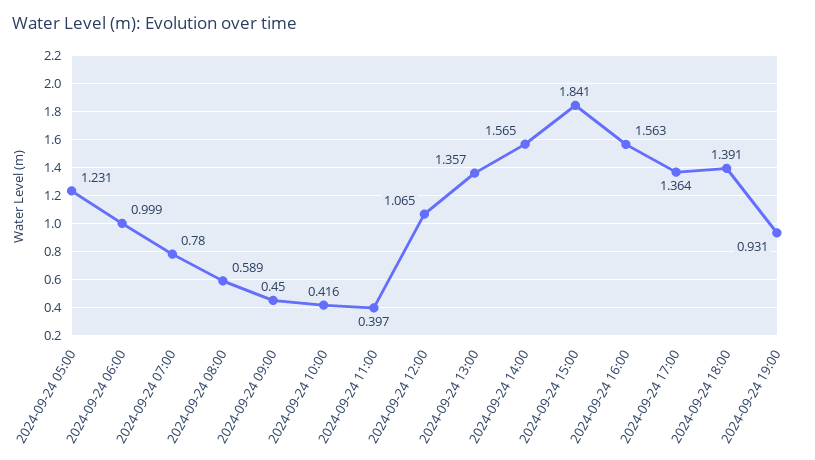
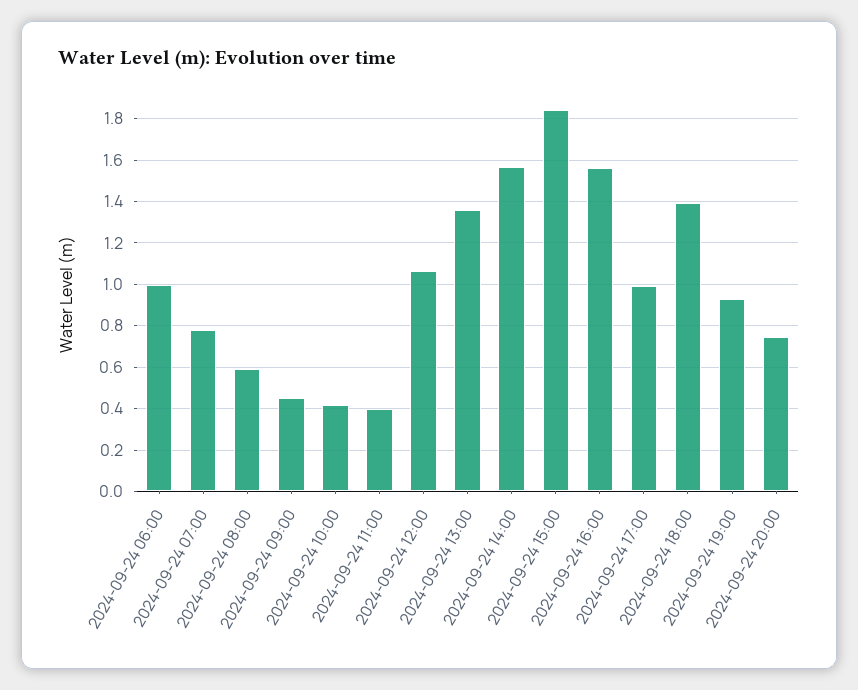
2024-09-24 05:00: 1.231 -> none
2024-09-24 17:00: 1.364 -> 1
2024-09-24 20:00: none -> 0.75

